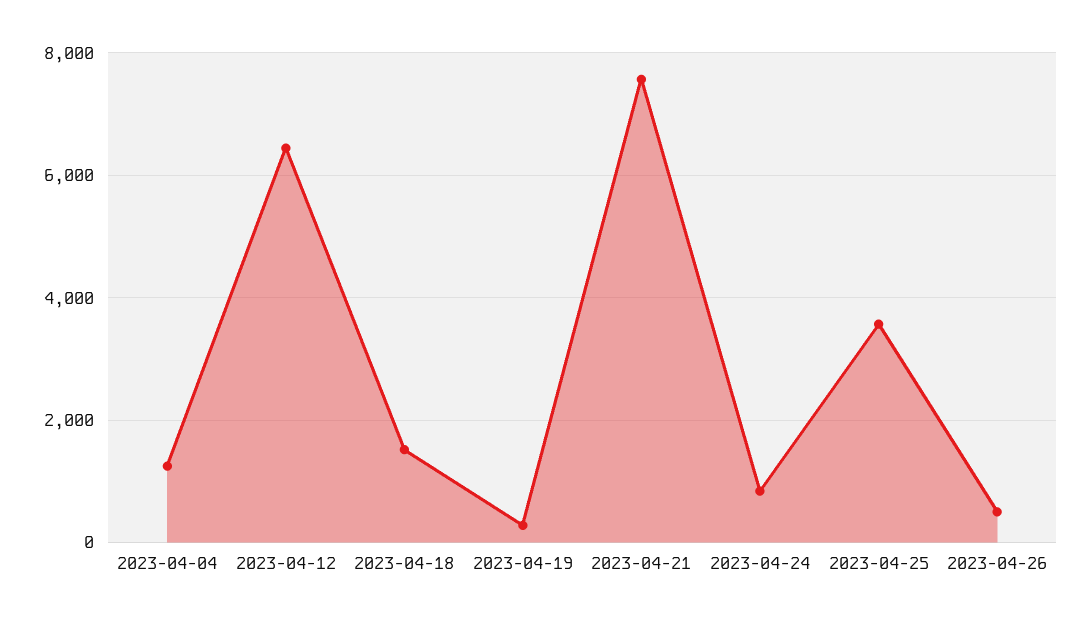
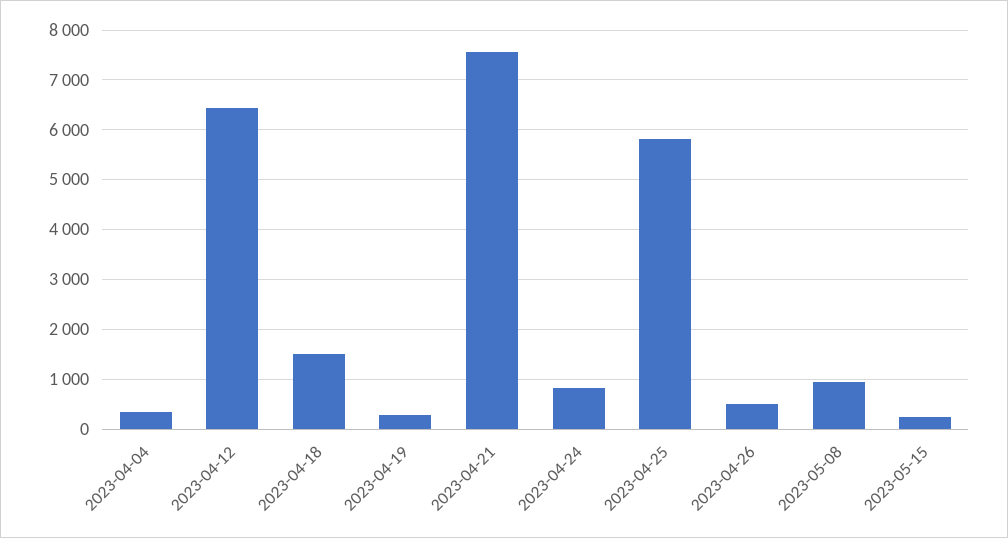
2023-04-04: 1200 -> 400
2023-04-25: 3600 -> 5800
2023-05-08: none -> 1000
2023-05-15: none -> 200

